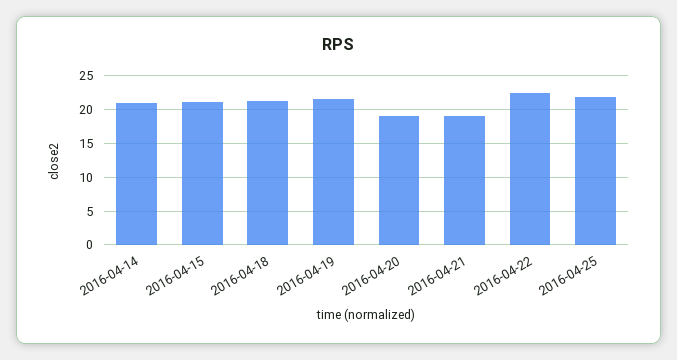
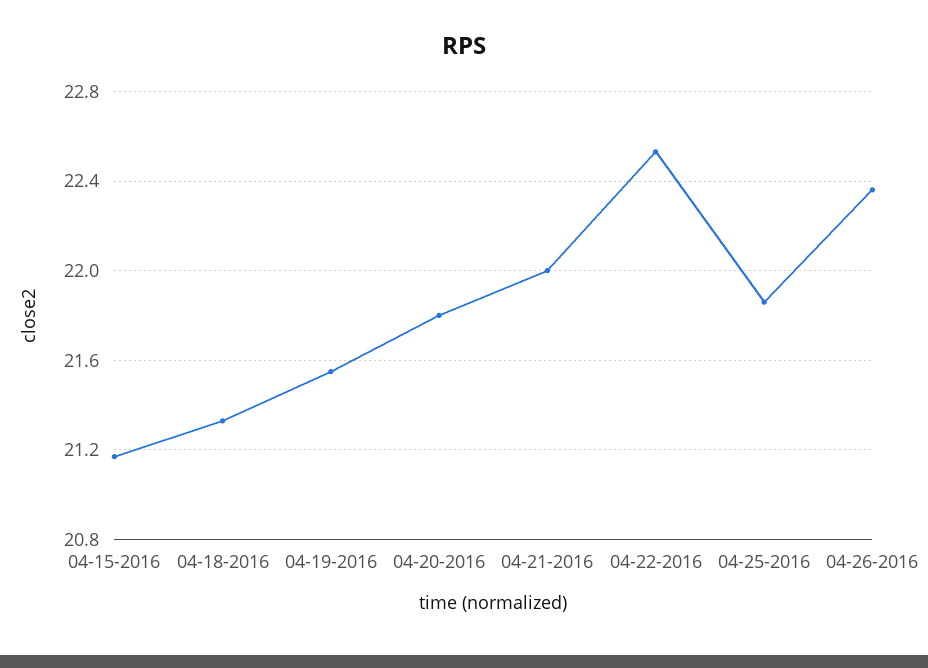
2016-04-14: 21 -> none
2016-04-20: 19 -> 21.8
2016-04-21: 19 -> 22
04-26-2016: none -> 22.35

